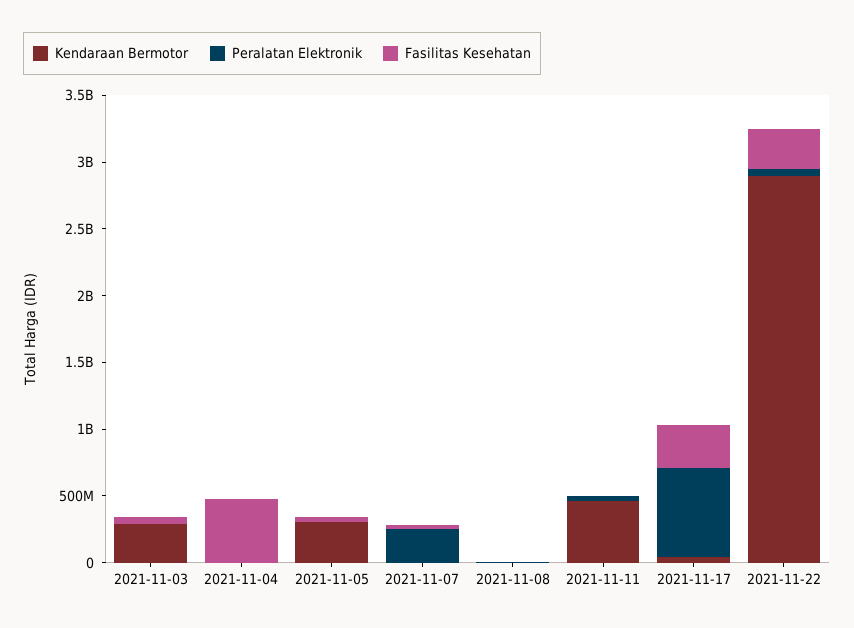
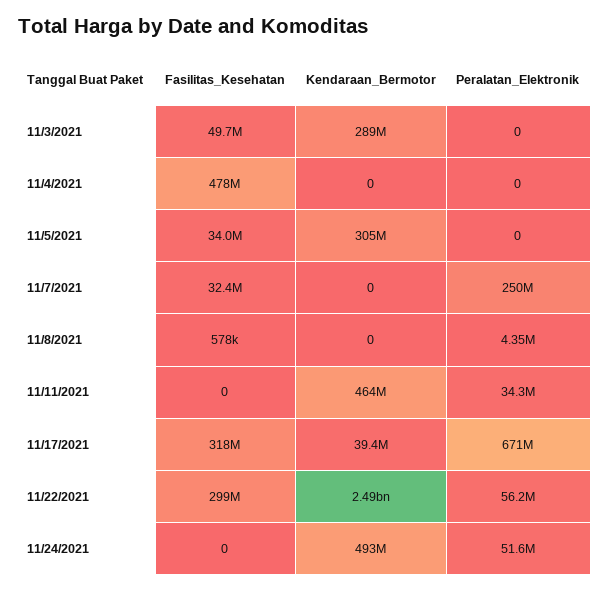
Kendaraan Bermotor, 2021-11-22: 2900000000 -> 2490000000
Fasilitas Kesehatan, 11/24/2021: none -> 0
Kendaraan Bermotor, 11/24/2021: none -> 493000000
Peralatan Elektronik, 11/24/2021: none -> 51600000

